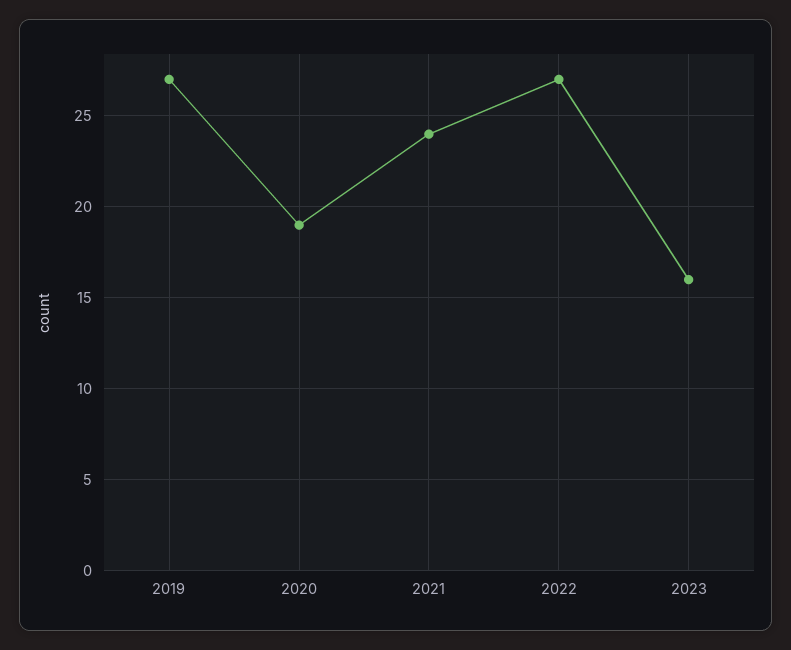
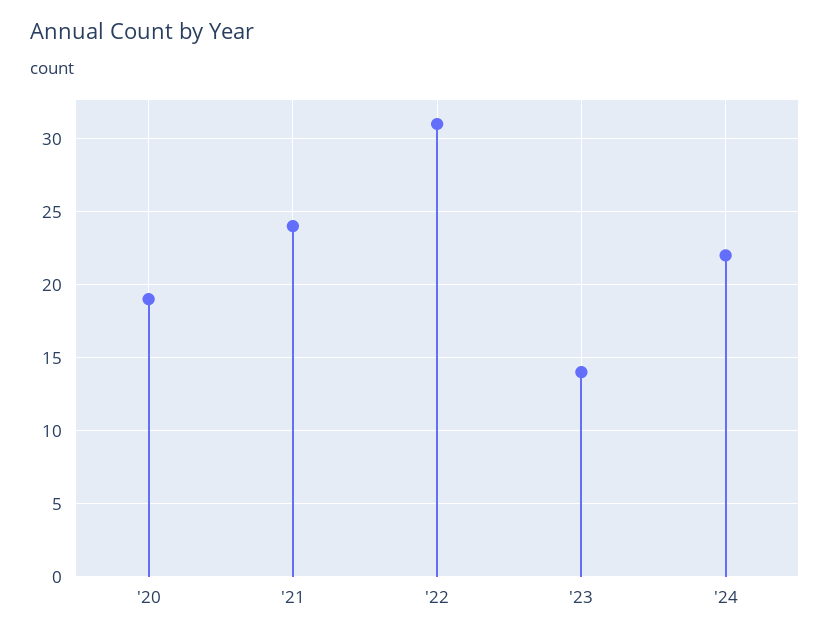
2019: 27 -> none
2022: 27 -> 31
2023: 16 -> 14
'24: none -> 22

